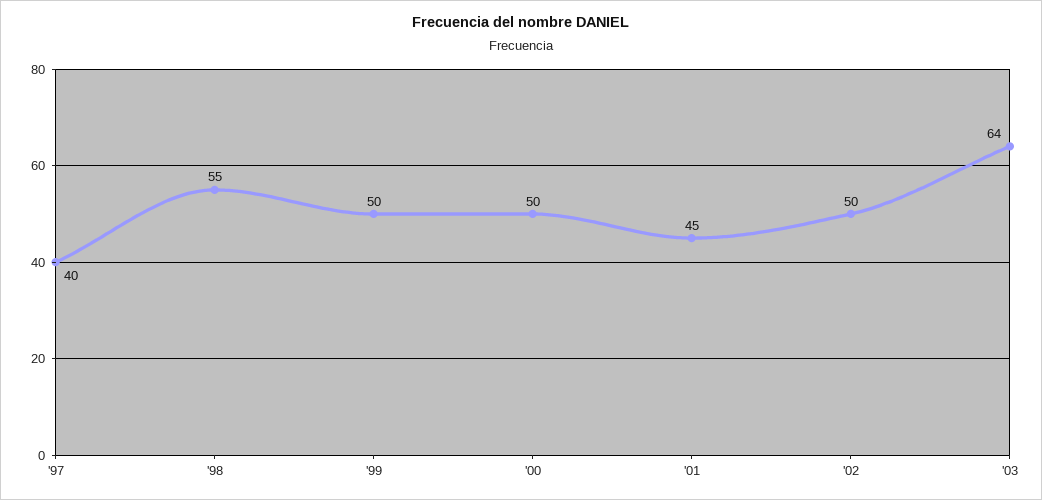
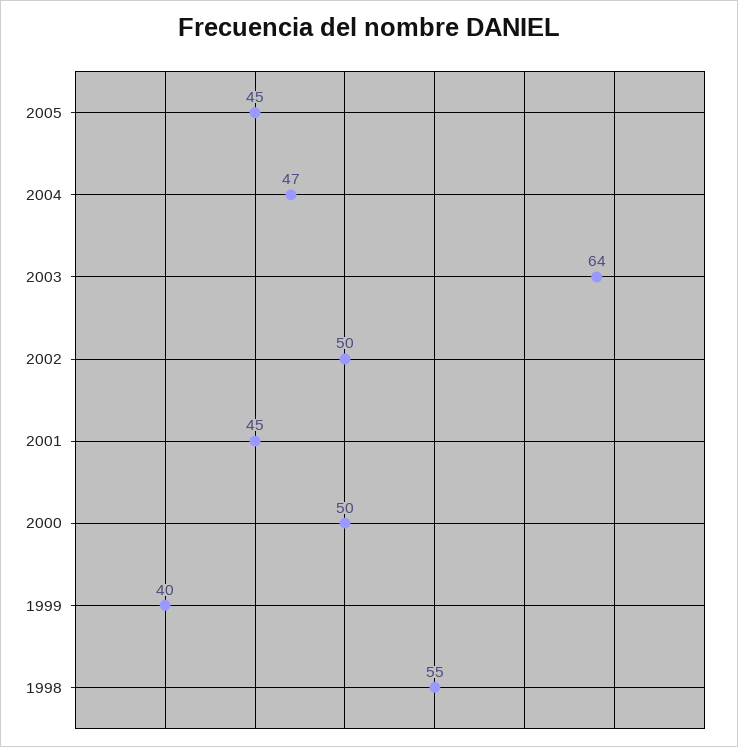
'97: 40 -> none
'99: 50 -> 40
2005: none -> 45
2004: none -> 47

